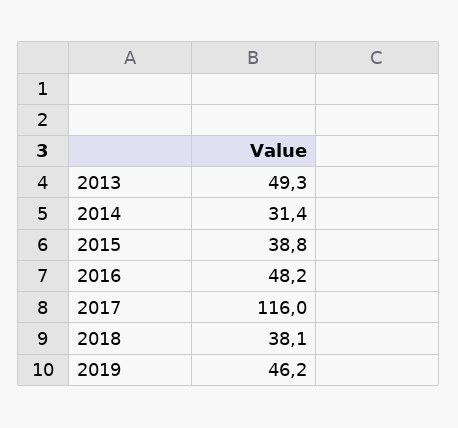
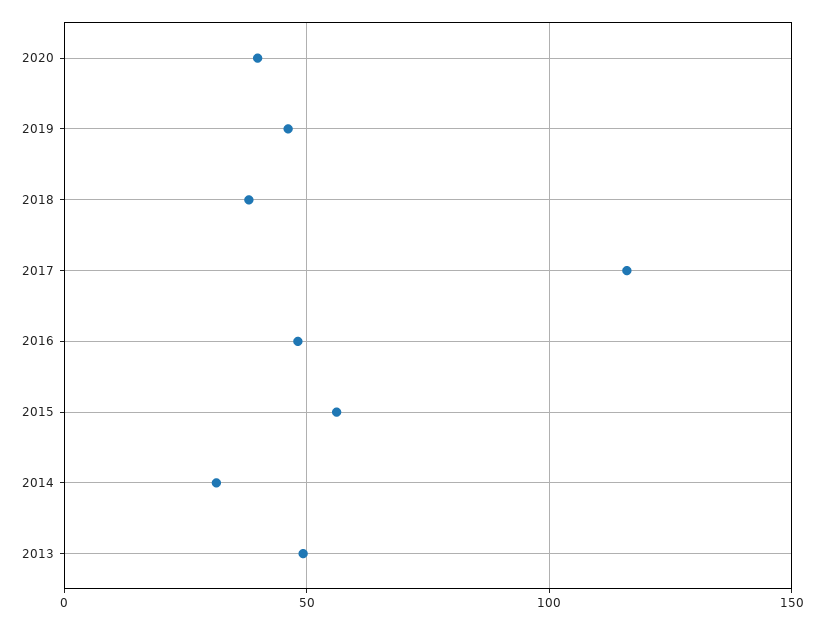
2015: 38.8 -> 55
2020: none -> 40

